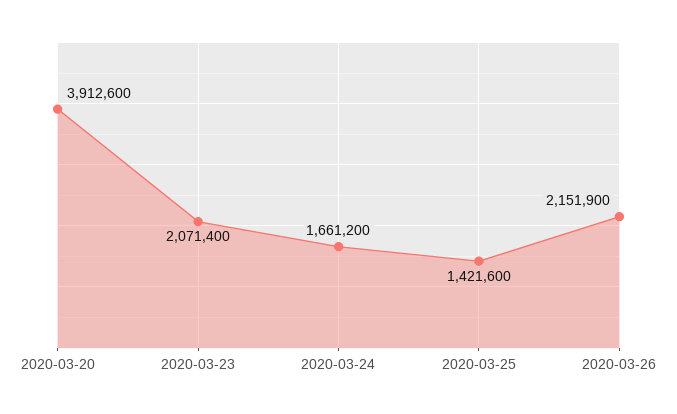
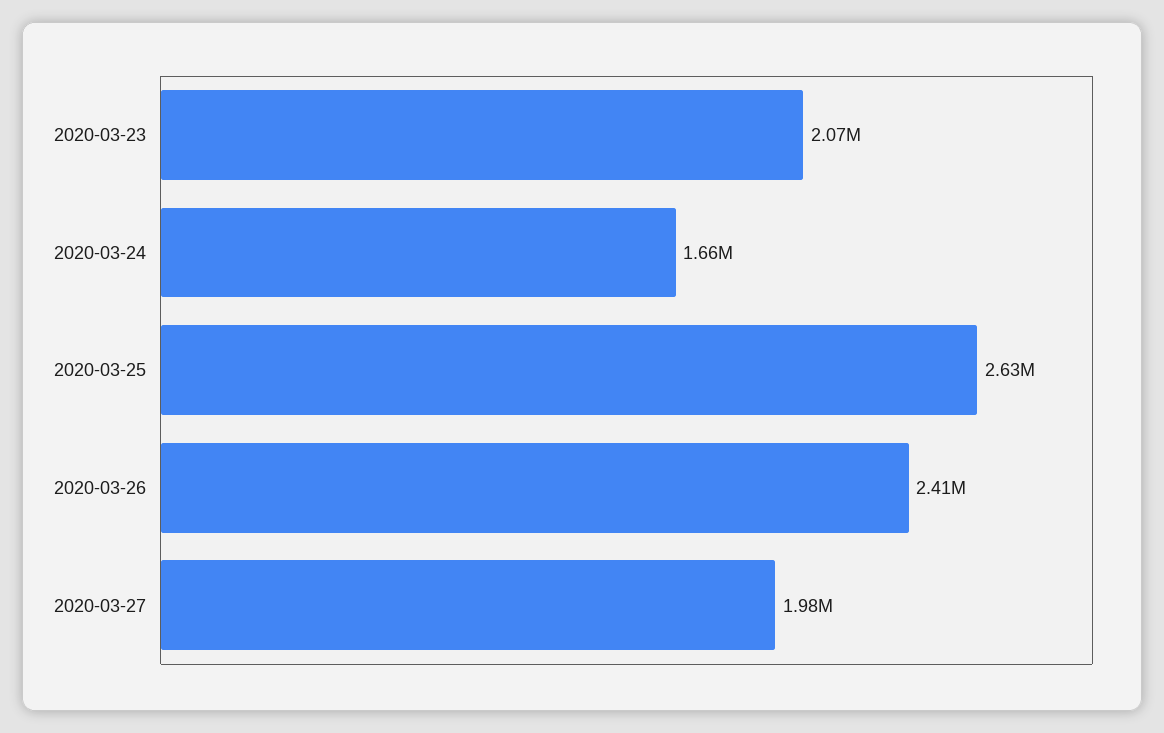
2020-03-20: 3912600 -> none
2020-03-25: 1421600 -> 2630000
2020-03-26: 2151900 -> 2410000
2020-03-27: none -> 1980000

